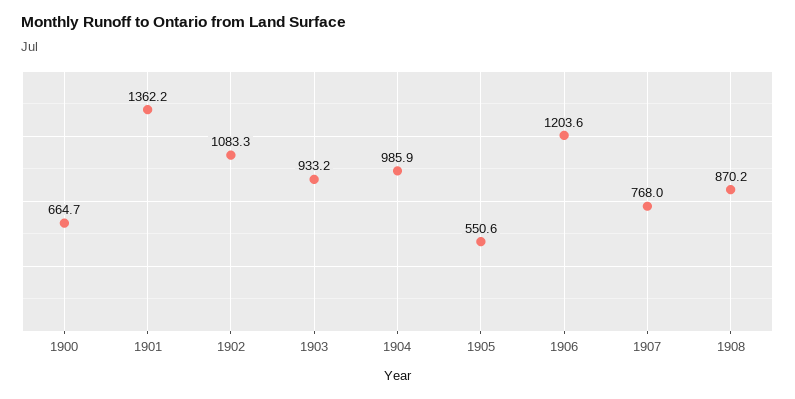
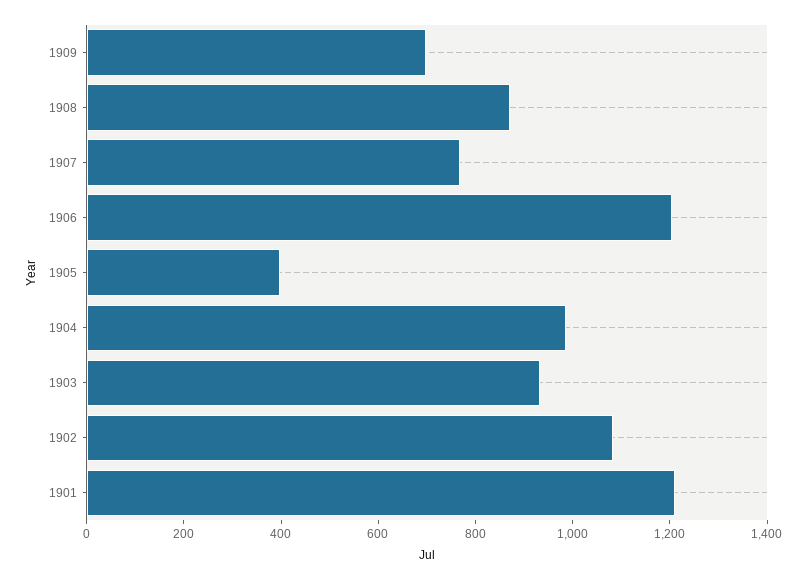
1900: 664.7 -> none
1901: 1362.2 -> 1200
1905: 550.6 -> 400
1909: none -> 700

